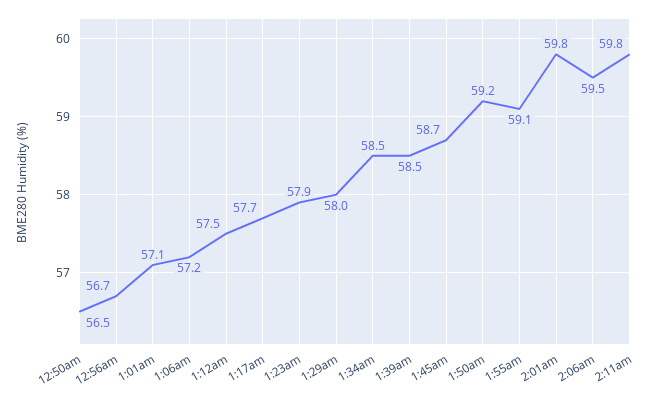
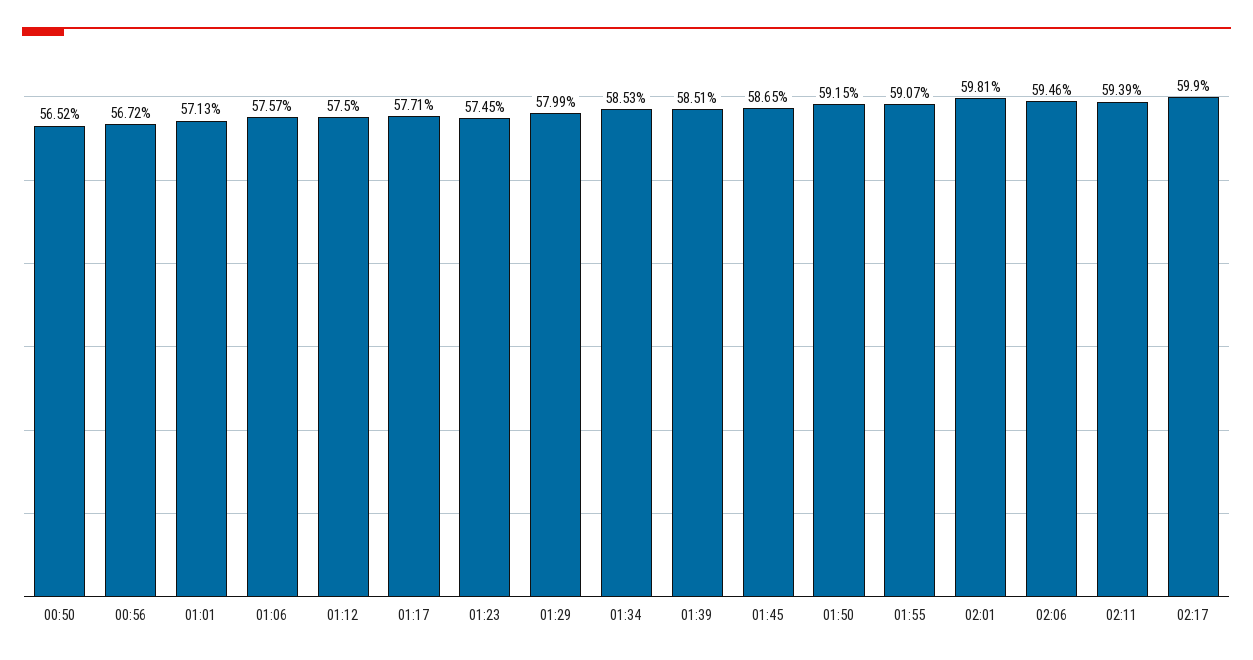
1:06am: 57.2 -> 57.57
1:23am: 57.9 -> 57.45
2:11am: 59.8 -> 59.39
02:17: none -> 59.9

